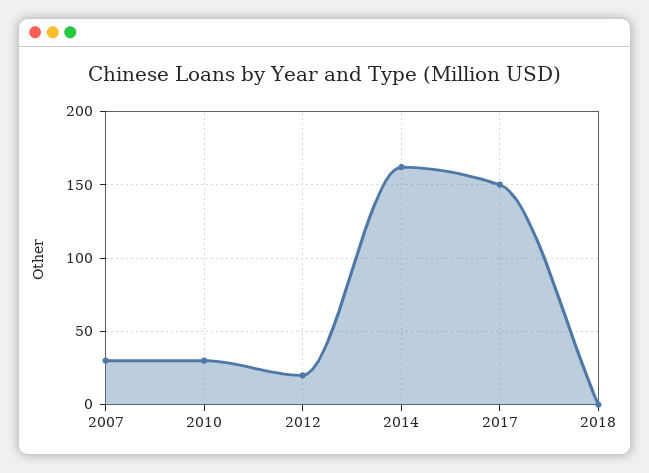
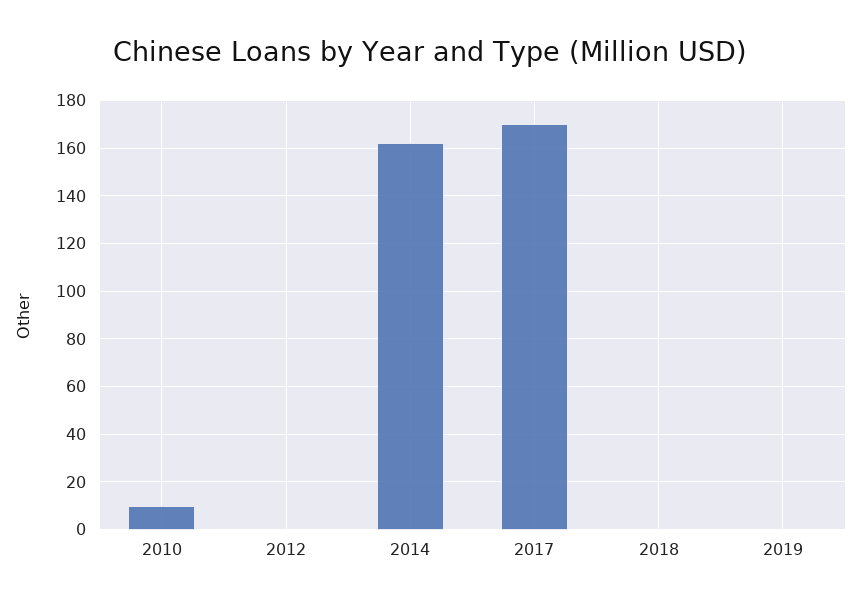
2007: 30 -> none
2010: 30 -> 10
2012: 20 -> 0
2017: 150 -> 170
2019: none -> 0

